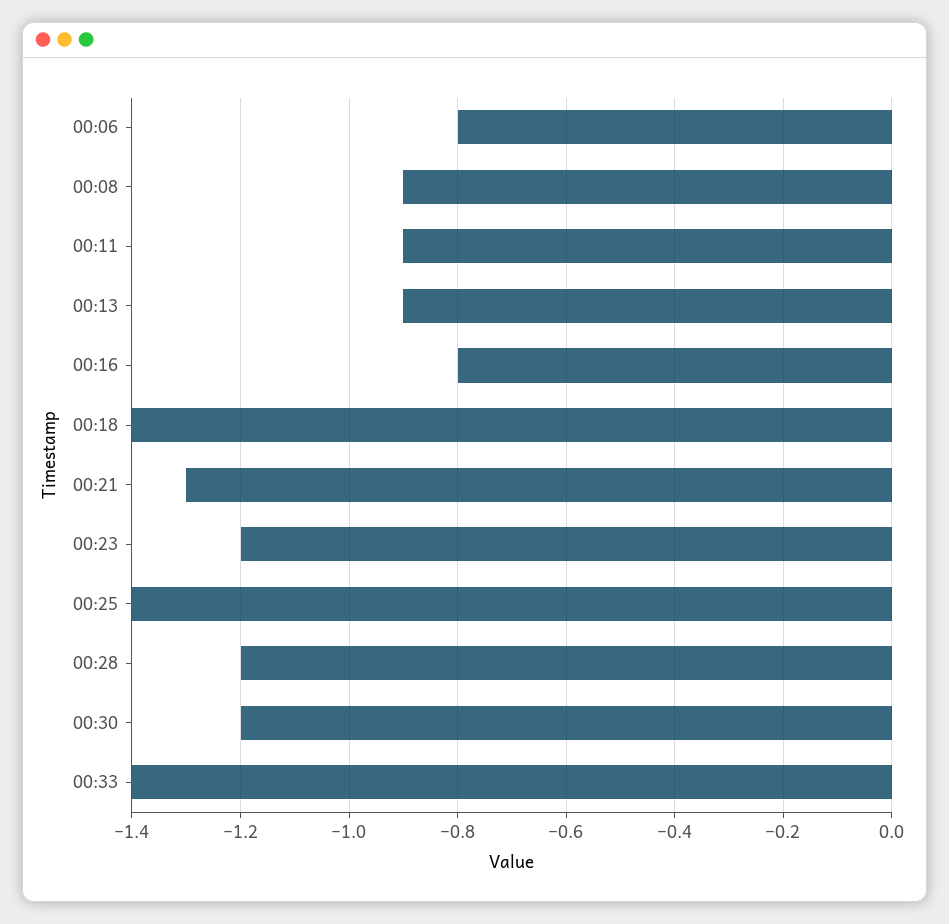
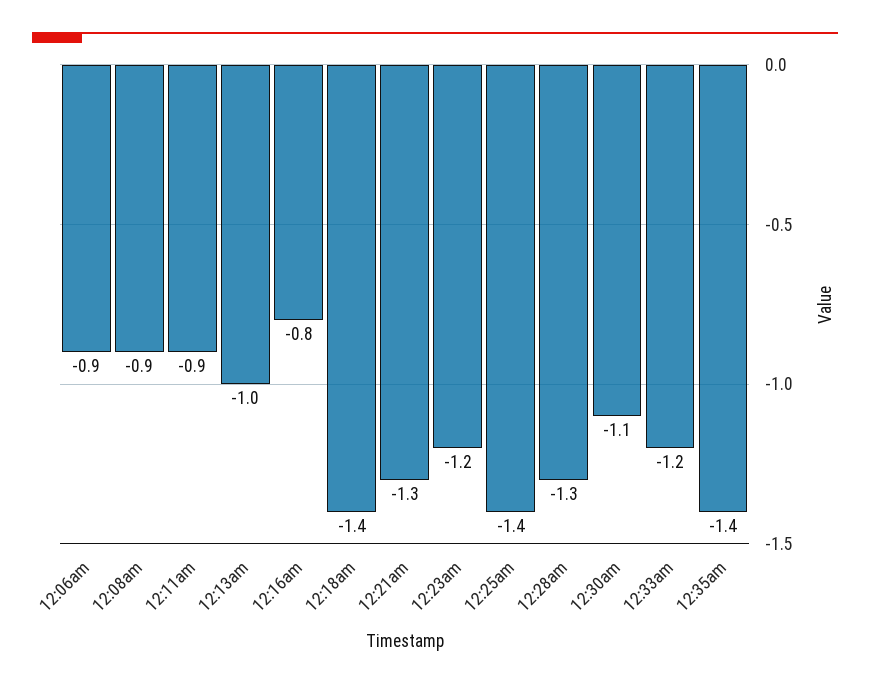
00:06: -0.8 -> -0.9
00:13: -0.9 -> -1
00:28: -1.2 -> -1.3
00:30: -1.2 -> -1.1
00:33: -1.4 -> -1.2
12:35am: none -> -1.4

